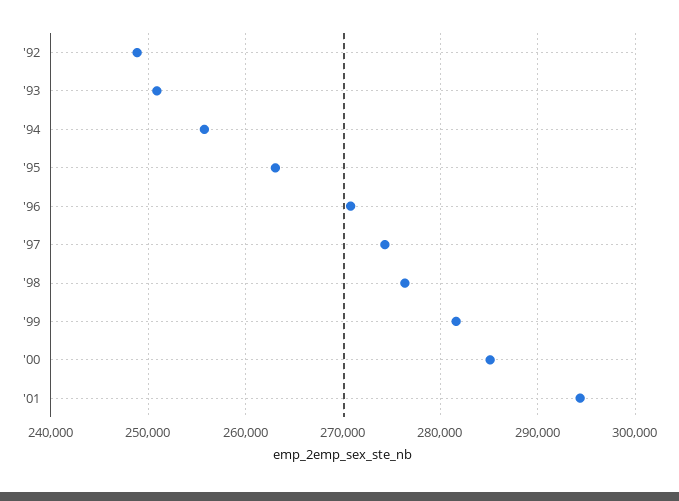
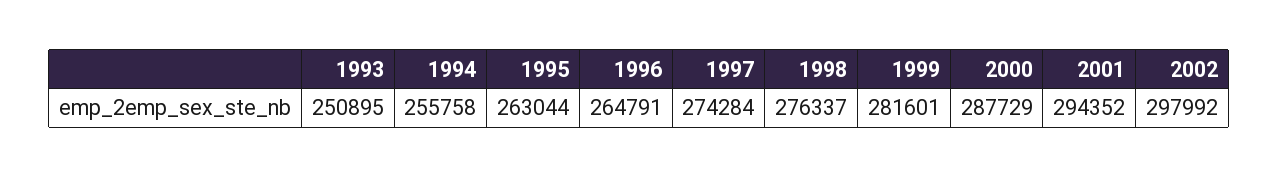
'92: 249000 -> none
'96: 271000 -> 264791
'00: 285000 -> 287729
2002: none -> 297992

